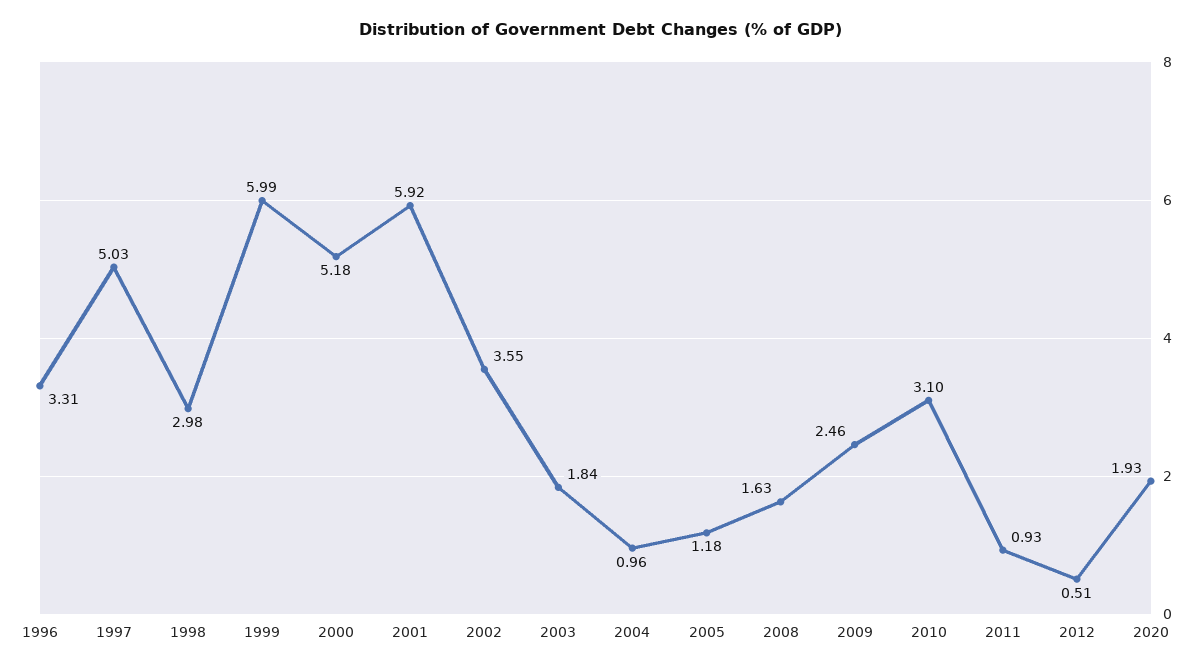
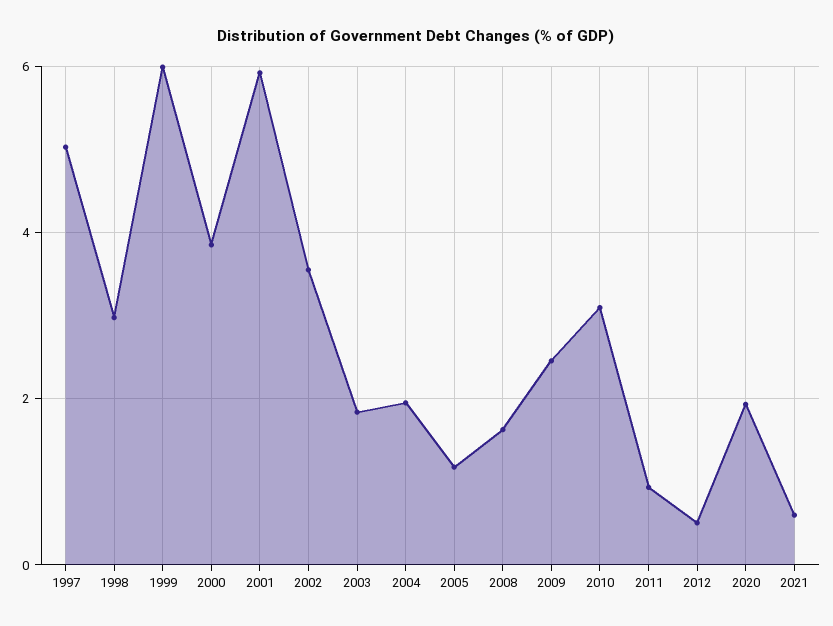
1996: 3.31 -> none
2000: 5.18 -> 3.8
2004: 0.96 -> 2
2021: none -> 0.6

